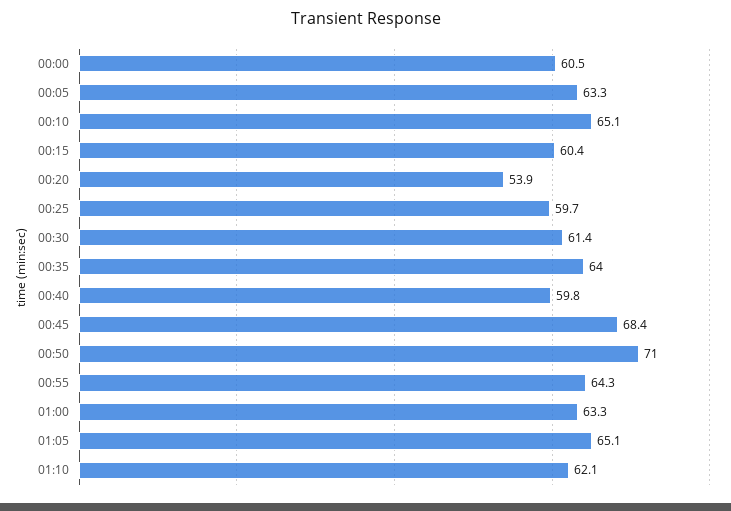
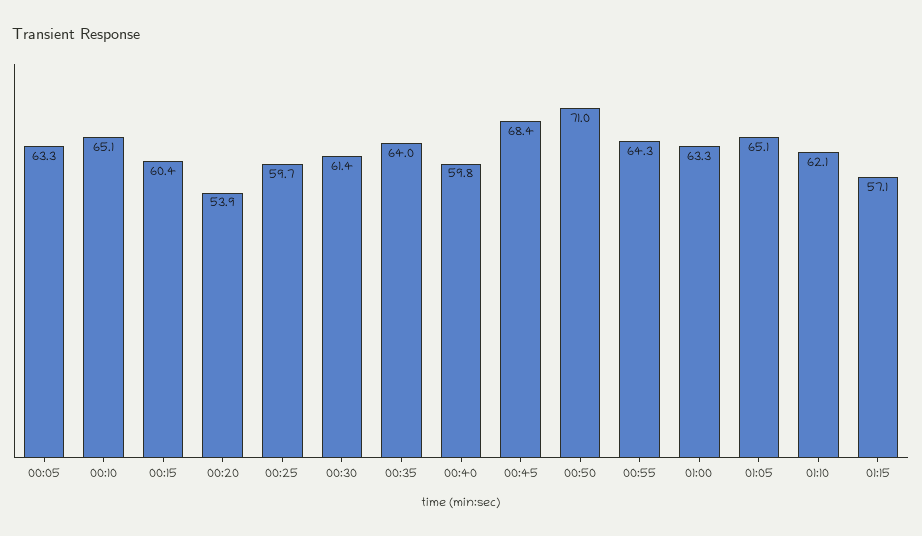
00:00: 60.5 -> none
01:15: none -> 57.1

